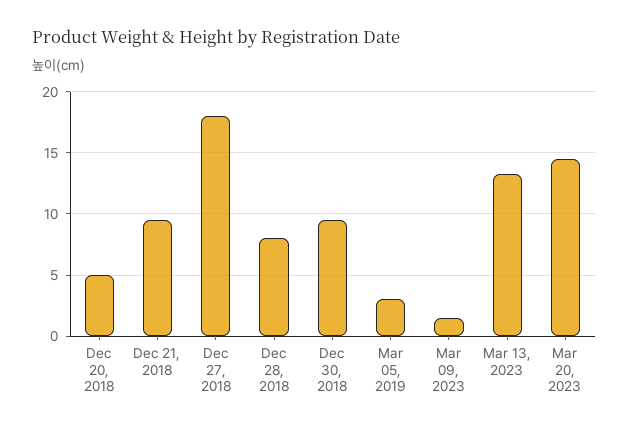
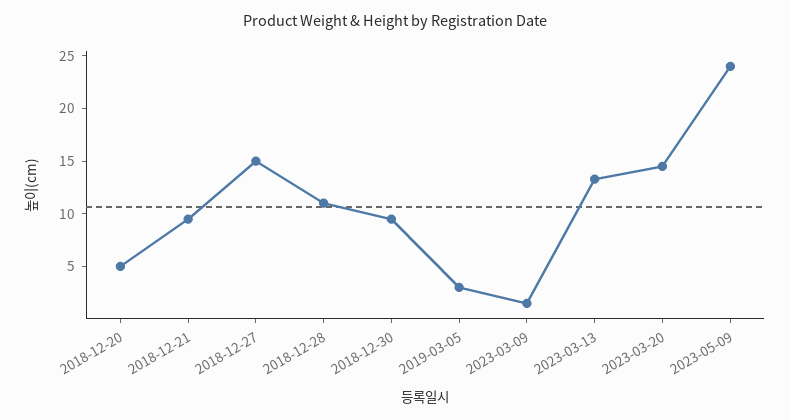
Dec 27, 2018: 18 -> 15
Dec 28, 2018: 8 -> 11
2023-05-09: none -> 24

